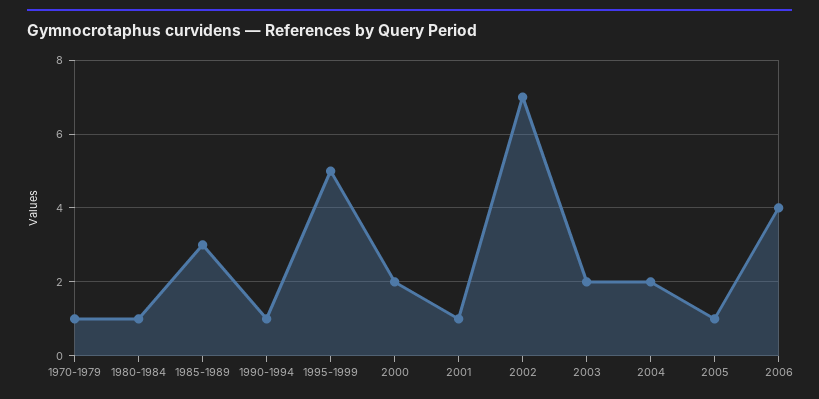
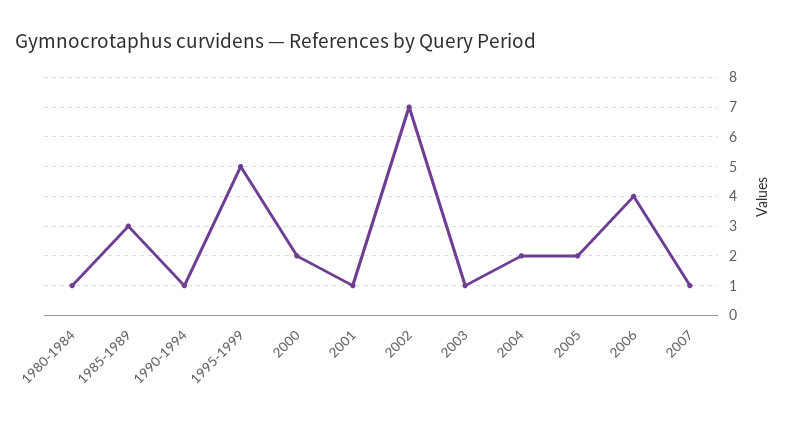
1970-1979: 1 -> none
2003: 2 -> 1
2005: 1 -> 2
2007: none -> 1

